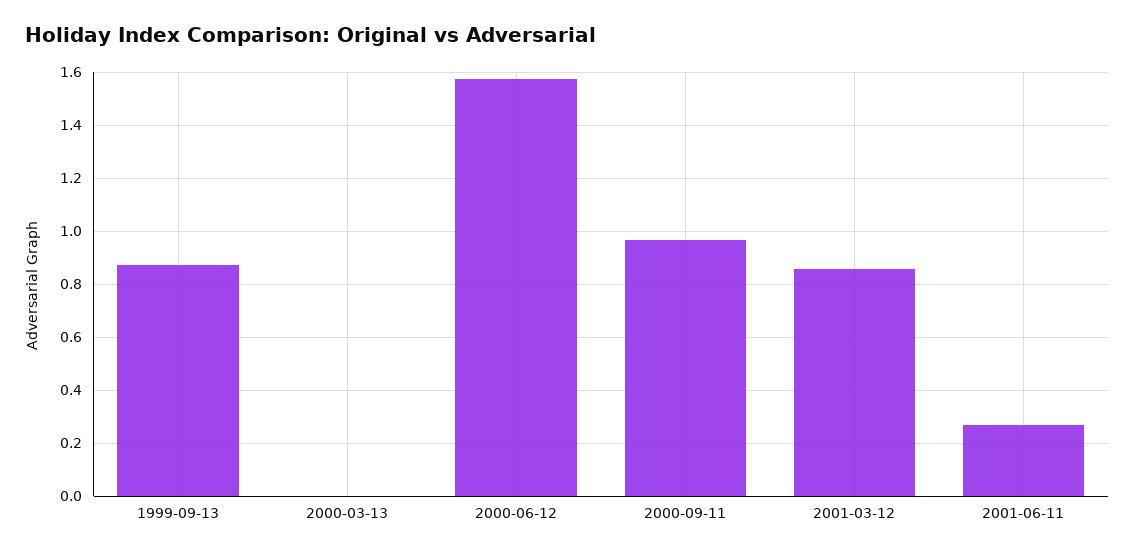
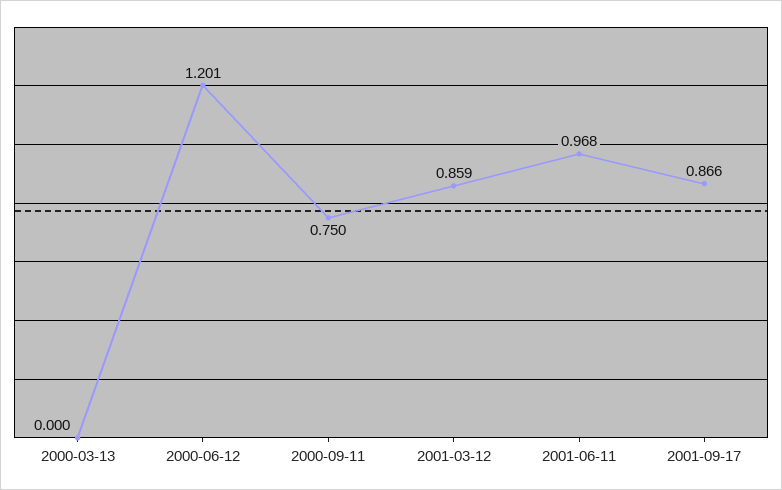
1999-09-13: 0.875 -> none
2000-06-12: 1.575 -> 1.201
2000-09-11: 0.975 -> 0.75
2001-06-11: 0.275 -> 0.968
2001-09-17: none -> 0.866

